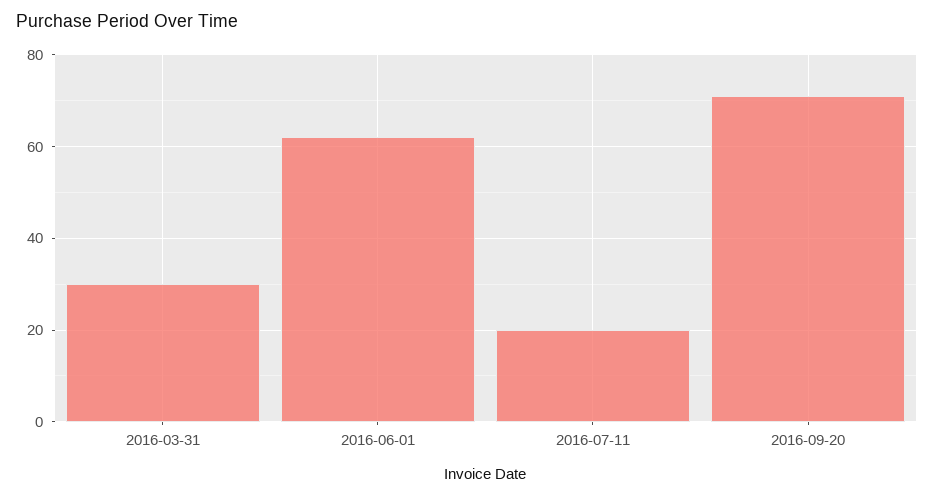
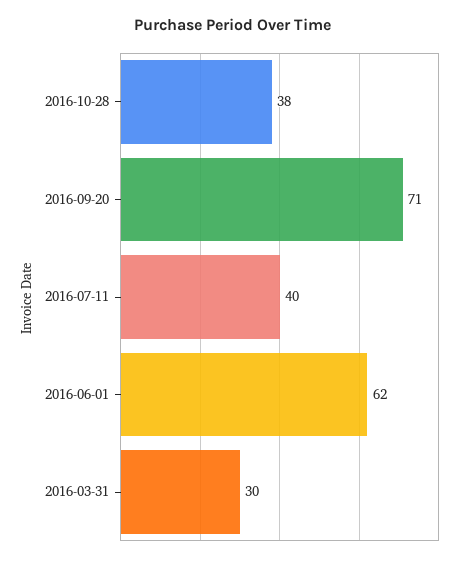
2016-07-11: 20 -> 40
2016-10-28: none -> 38

